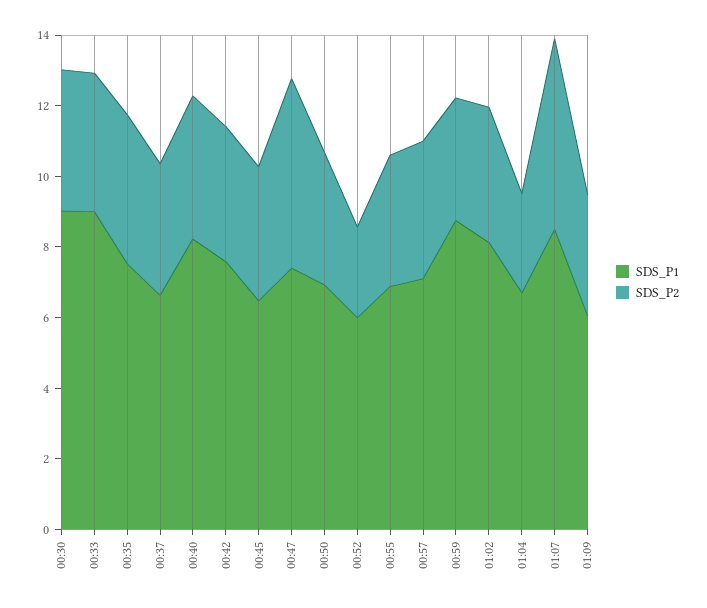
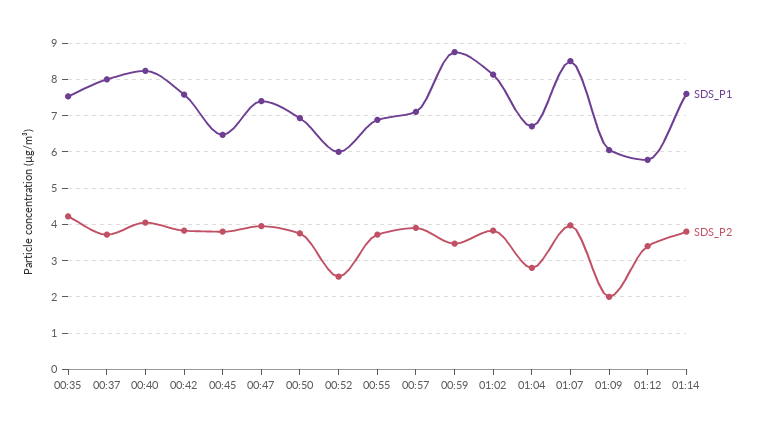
SDS_P1, 00:30: 9 -> none
SDS_P2, 00:30: 4 -> none
SDS_P1, 00:33: 9 -> none
SDS_P2, 00:33: 4 -> none
SDS_P1, 00:37: 6.5 -> 8
SDS_P2, 00:47: 5.5 -> 4
SDS_P2, 01:07: 5.5 -> 4
SDS_P2, 01:09: 3.5 -> 2
SDS_P1, 01:12: none -> 5.8
SDS_P2, 01:12: none -> 3.4
SDS_P1, 01:14: none -> 7.6
SDS_P2, 01:14: none -> 3.8

